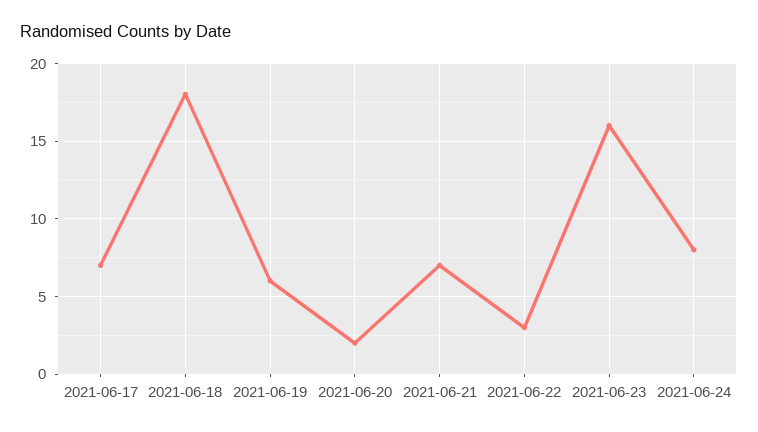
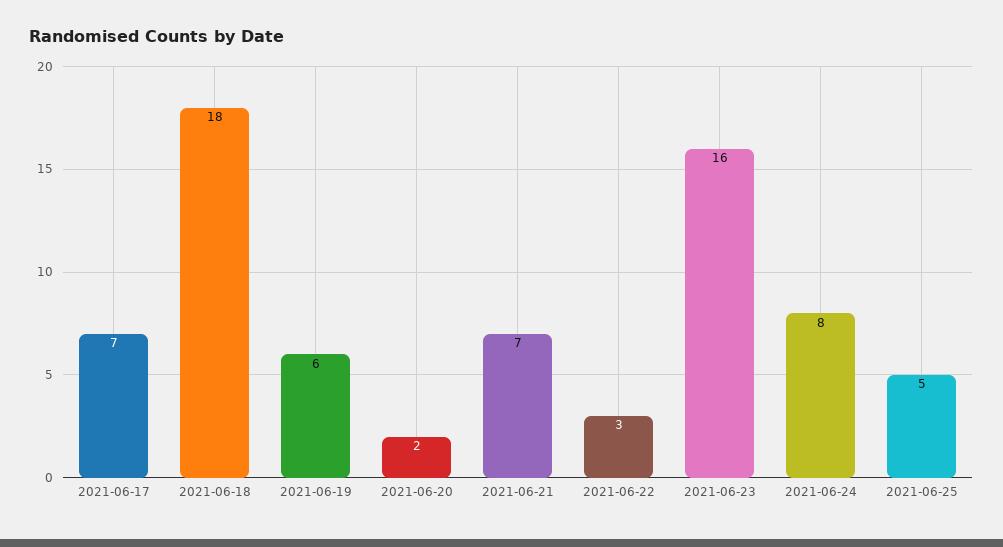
2021-06-25: none -> 5

